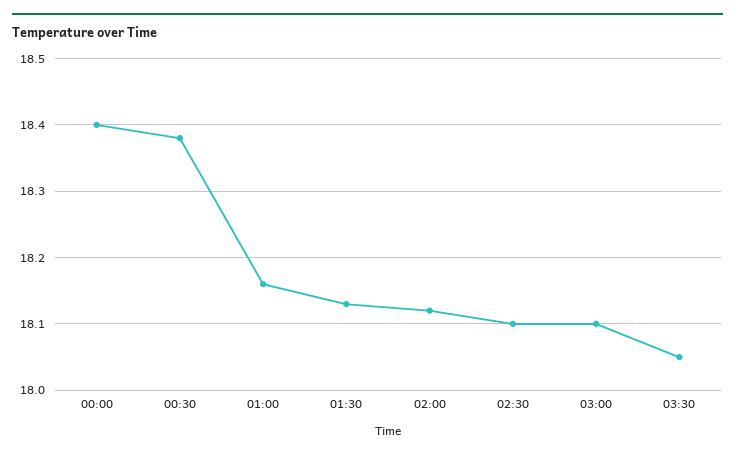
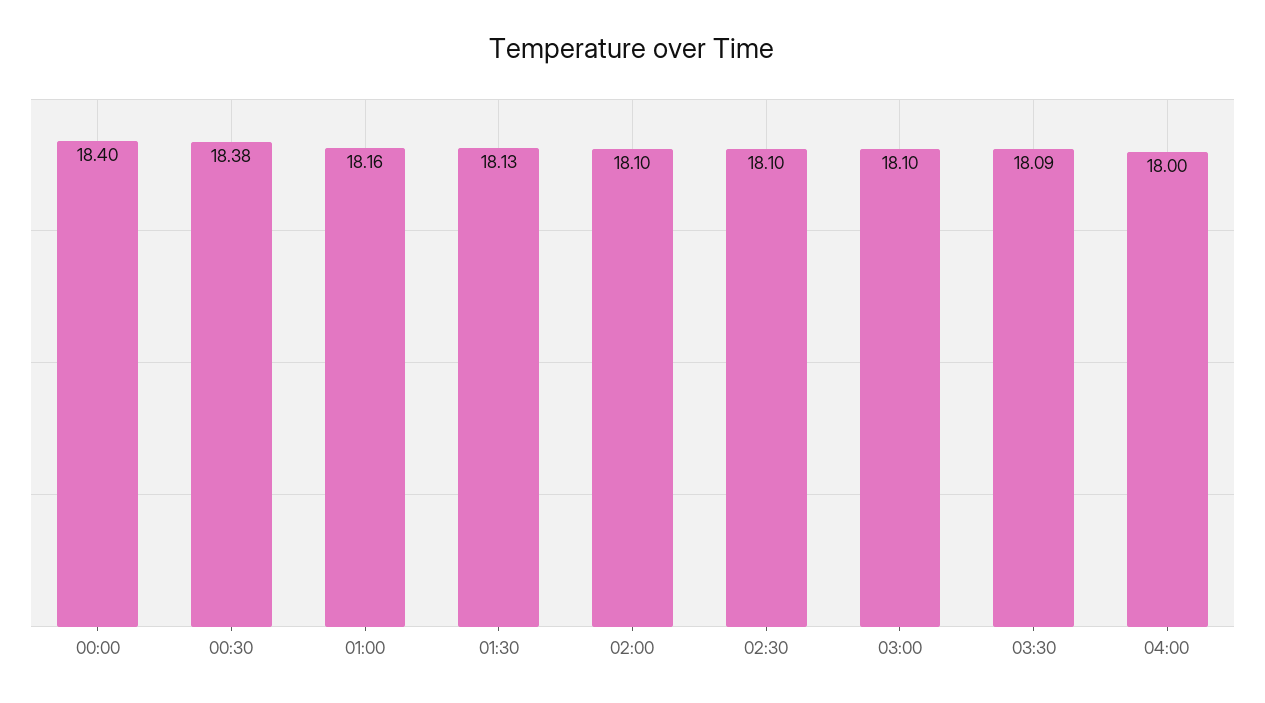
02:00: 18.12 -> 18.1
03:30: 18.05 -> 18.09
04:00: none -> 18

